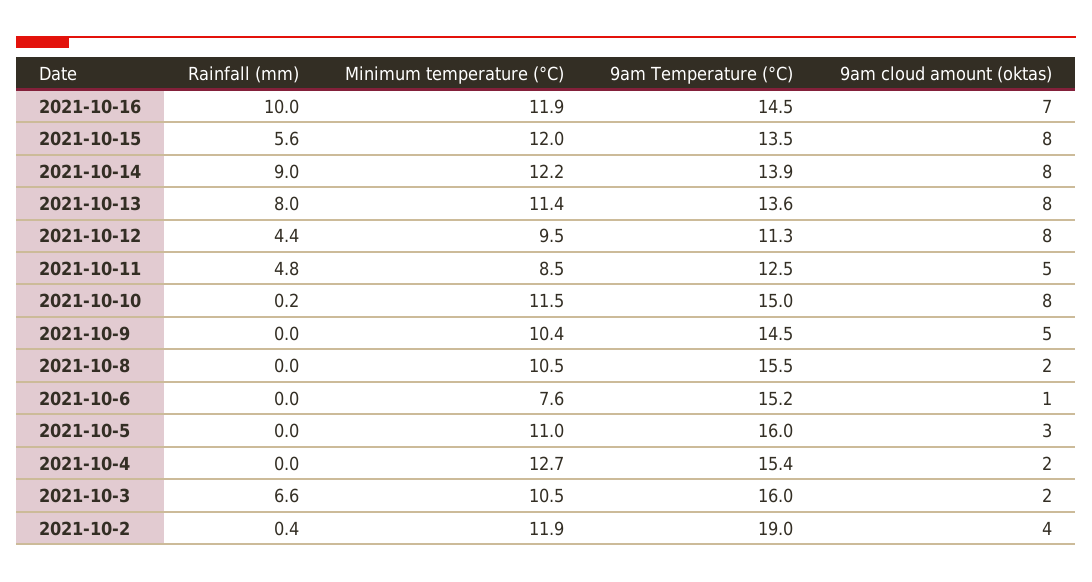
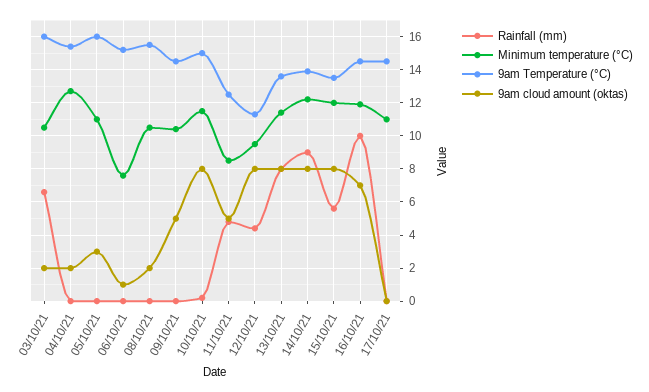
Rainfall (mm), 2021-10-2: 0.4 -> none
Minimum temperature (°C), 2021-10-2: 11.9 -> none
9am Temperature (°C), 2021-10-2: 19 -> none
9am cloud amount (oktas), 2021-10-2: 4 -> none
Rainfall (mm), 17/10/21: none -> 0
Minimum temperature (°C), 17/10/21: none -> 11
9am Temperature (°C), 17/10/21: none -> 14.5
9am cloud amount (oktas), 17/10/21: none -> 0

